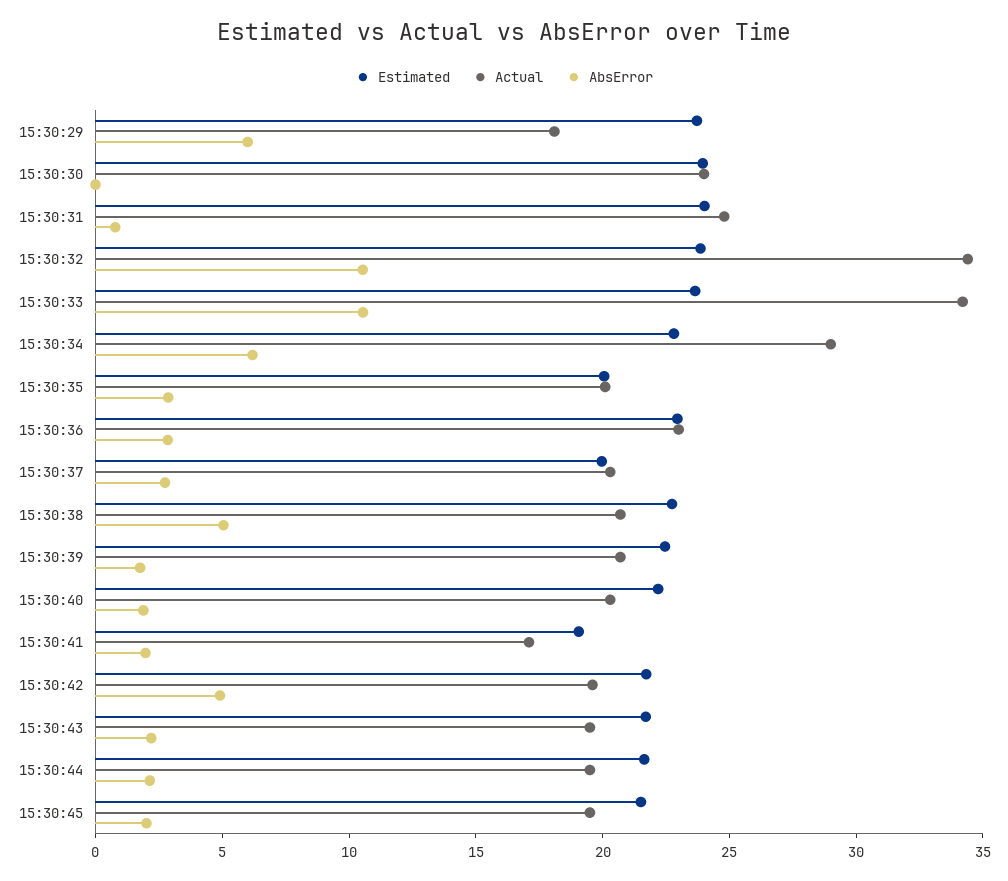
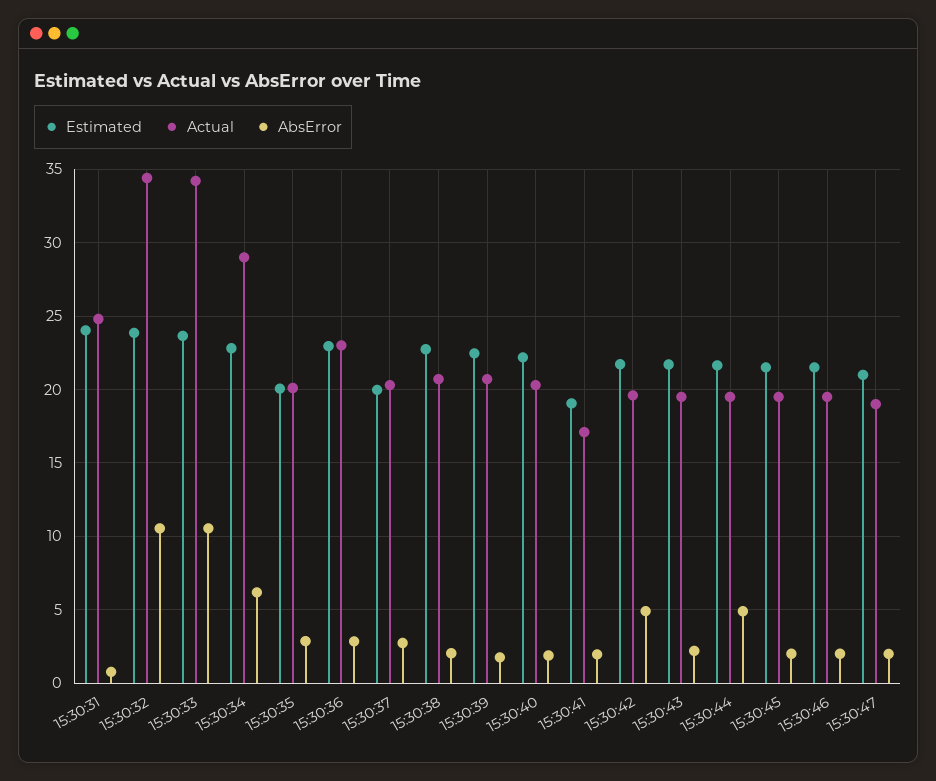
Estimated, 15:30:29: 24 -> none
Actual, 15:30:29: 18 -> none
AbsError, 15:30:29: 6 -> none
Estimated, 15:30:30: 24 -> none
Actual, 15:30:30: 24 -> none
AbsError, 15:30:30: 0 -> none
AbsError, 15:30:38: 5 -> 2
AbsError, 15:30:44: 2 -> 5
Estimated, 15:30:46: none -> 21.5
Actual, 15:30:46: none -> 19.5
AbsError, 15:30:46: none -> 2
Estimated, 15:30:47: none -> 21
Actual, 15:30:47: none -> 19
AbsError, 15:30:47: none -> 2

